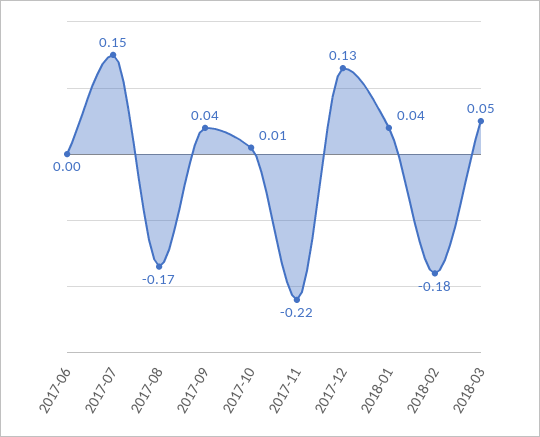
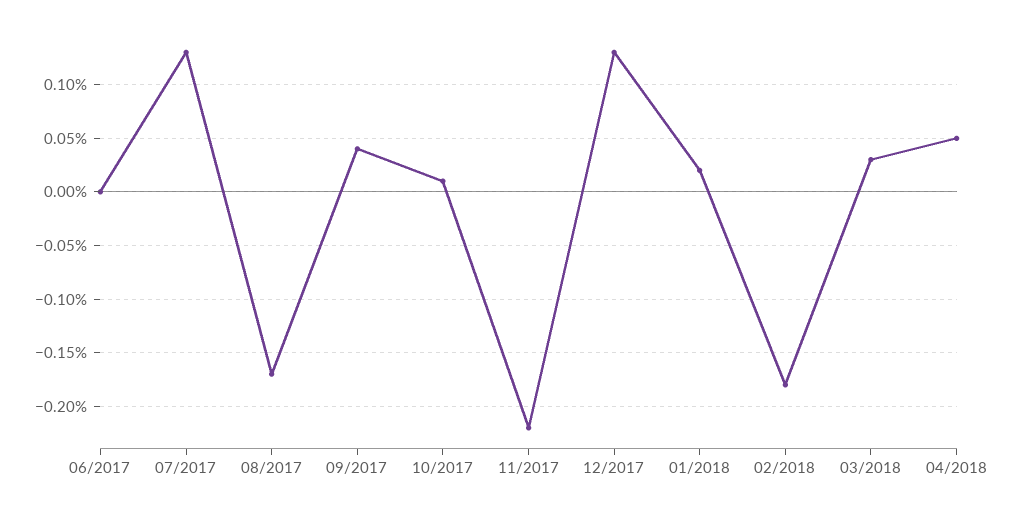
2017-07: 0.15 -> 0.13
2018-01: 0.04 -> 0.02
2018-03: 0.05 -> 0.03
04/2018: none -> 0.05

